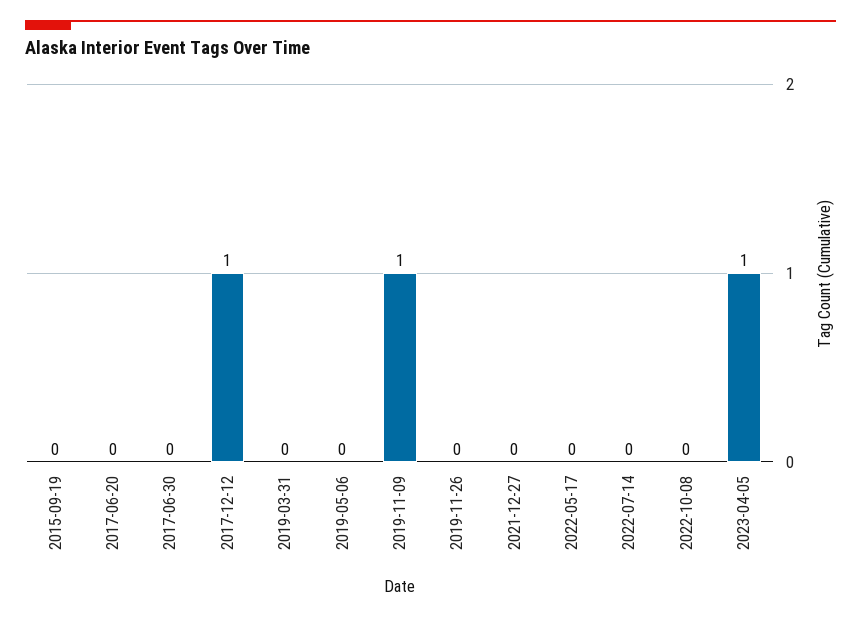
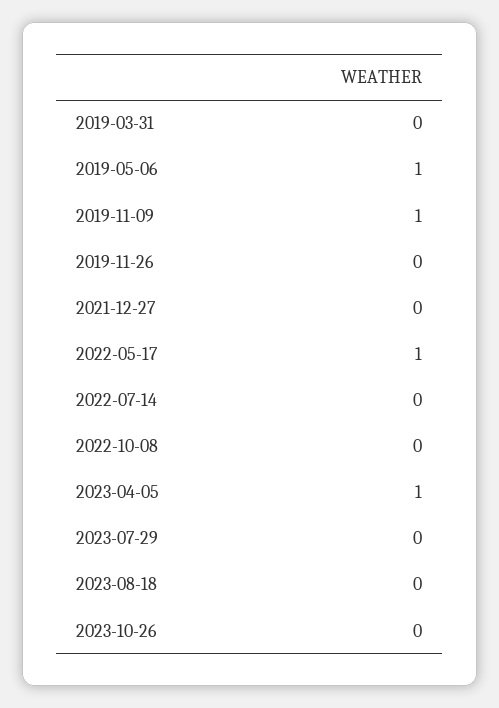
2015-09-19: 0 -> none
2017-06-20: 0 -> none
2017-06-30: 0 -> none
2017-12-12: 1 -> none
2019-05-06: 0 -> 1
2022-05-17: 0 -> 1
2023-07-29: none -> 0
2023-08-18: none -> 0
2023-10-26: none -> 0

